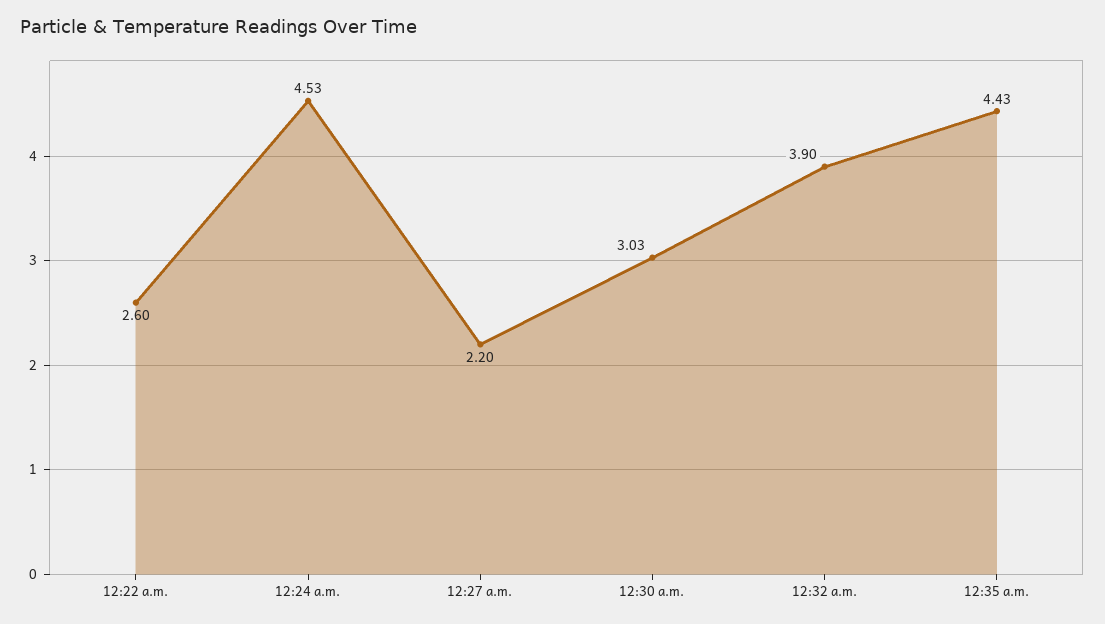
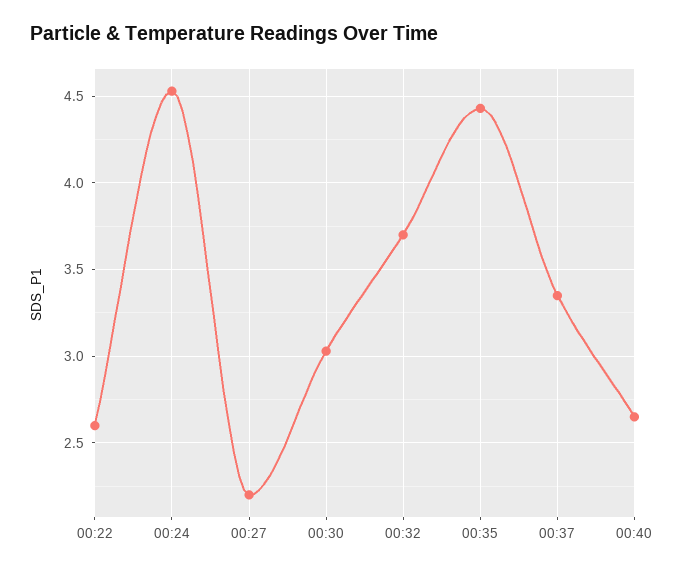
12:32 a.m.: 3.9 -> 3.7
00:37: none -> 3.35
00:40: none -> 2.65

